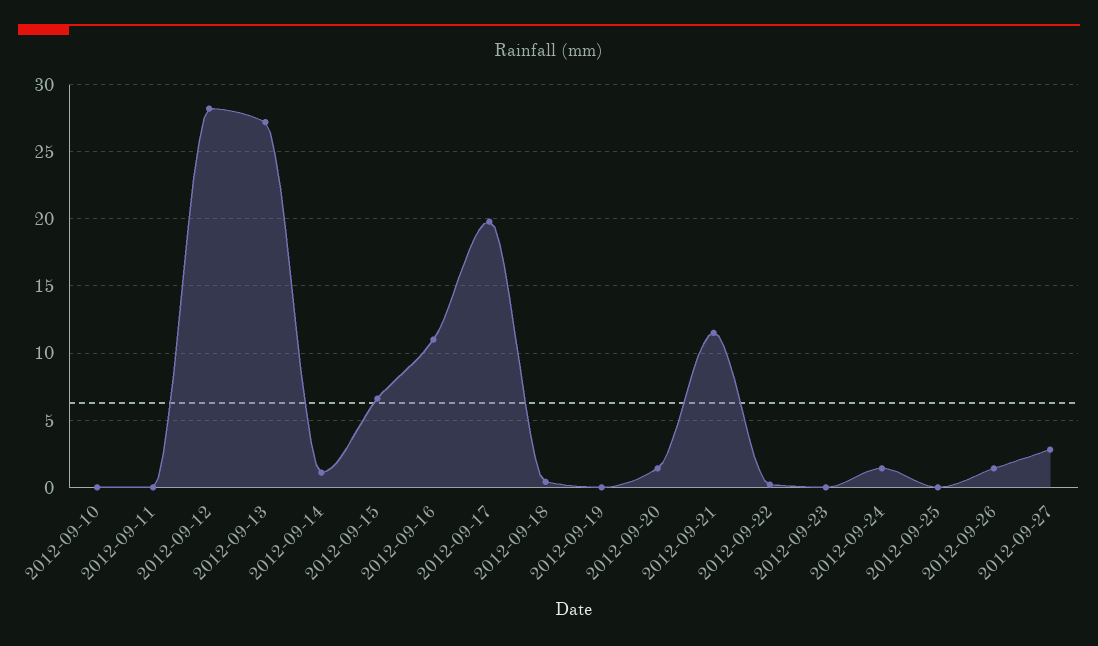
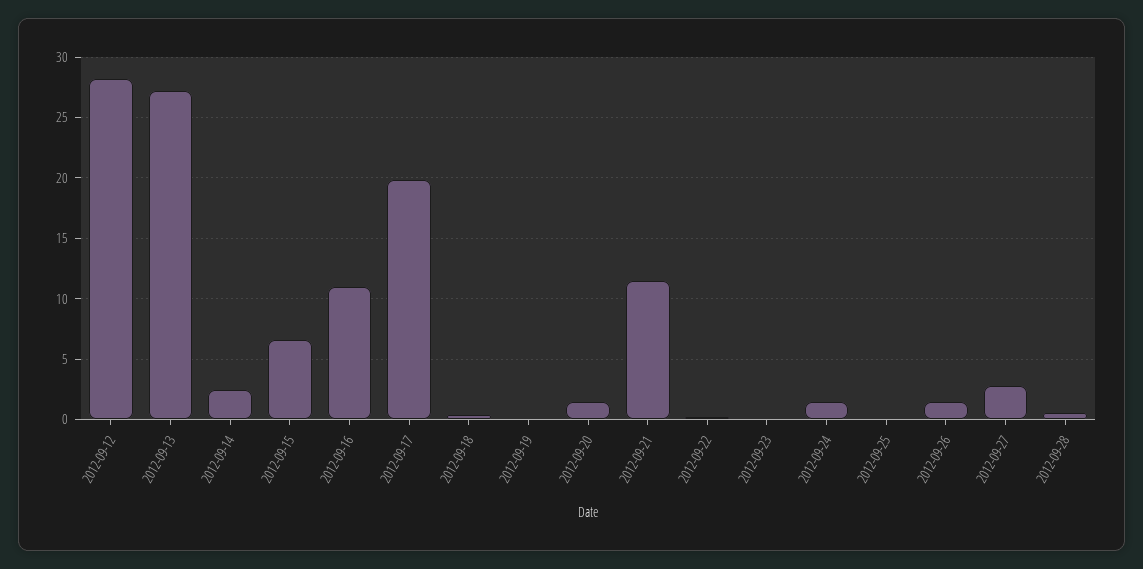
2012-09-10: 0 -> none
2012-09-11: 0 -> none
2012-09-14: 1 -> 2.5
2012-09-28: none -> 0.5

